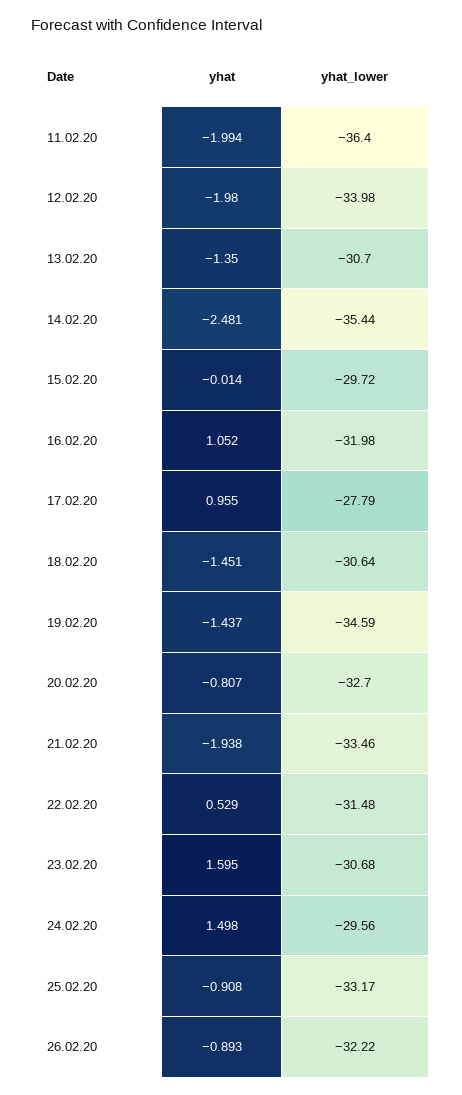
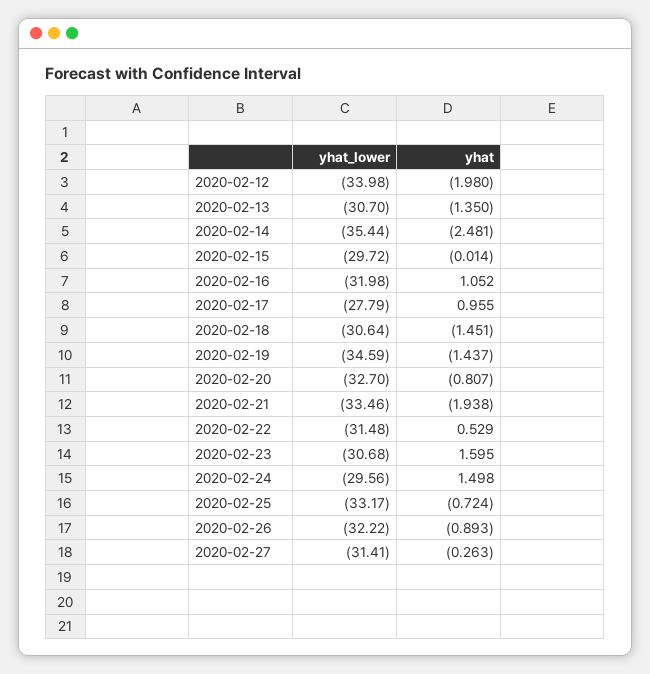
yhat, 11.02.20: -1.994 -> none
yhat_lower, 11.02.20: -36.4 -> none
yhat, 25.02.20: -0.908 -> -0.724
yhat_lower, 2020-02-27: none -> -31.41
yhat, 2020-02-27: none -> -0.263

